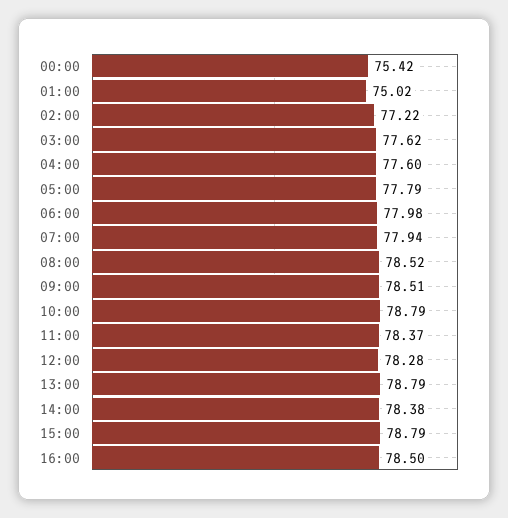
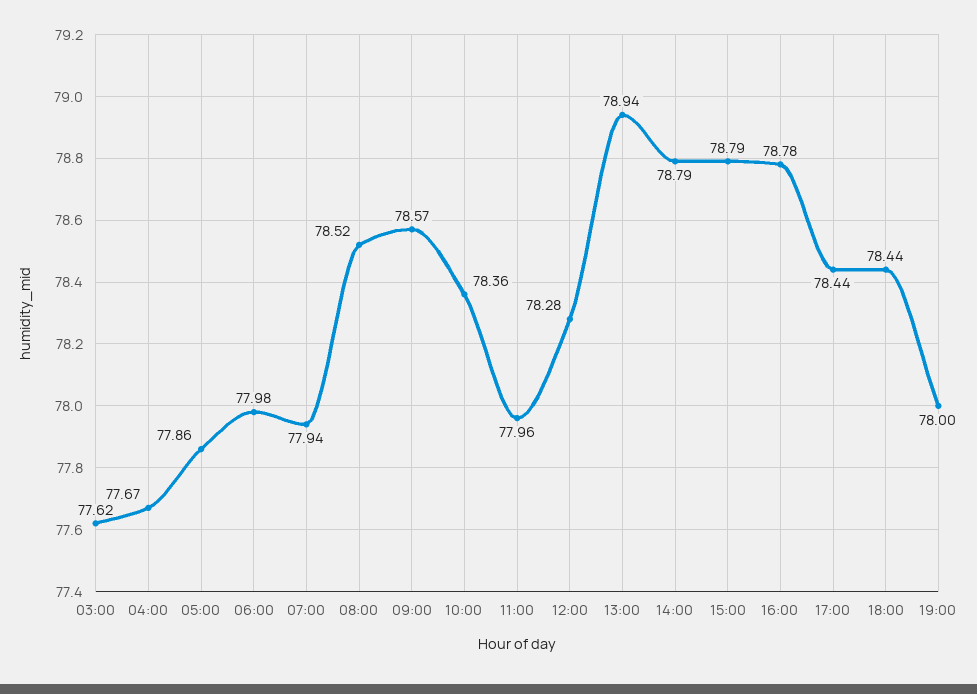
00:00: 75.42 -> none
01:00: 75.02 -> none
02:00: 77.22 -> none
04:00: 77.6 -> 77.67
05:00: 77.79 -> 77.86
09:00: 78.51 -> 78.57
10:00: 78.79 -> 78.36
11:00: 78.37 -> 77.96
13:00: 78.79 -> 78.94
14:00: 78.38 -> 78.79
16:00: 78.5 -> 78.78
17:00: none -> 78.44
18:00: none -> 78.44
19:00: none -> 78

